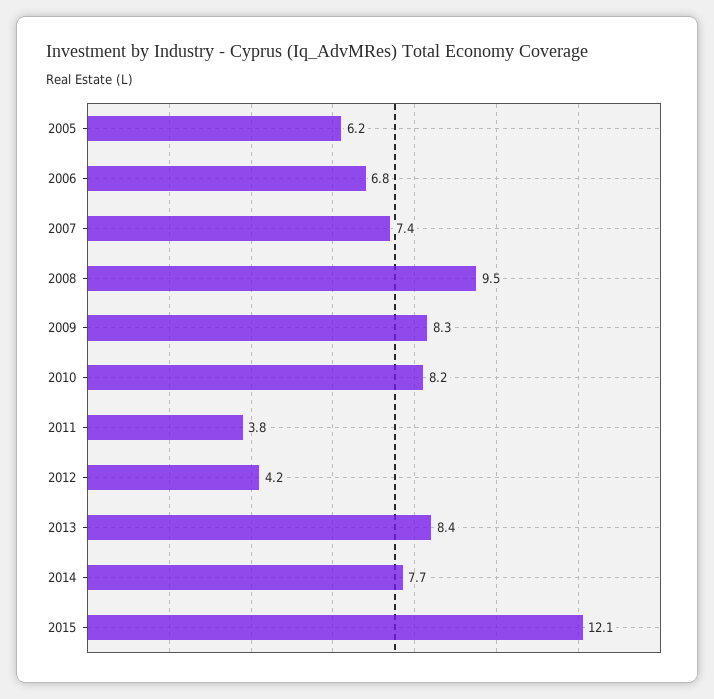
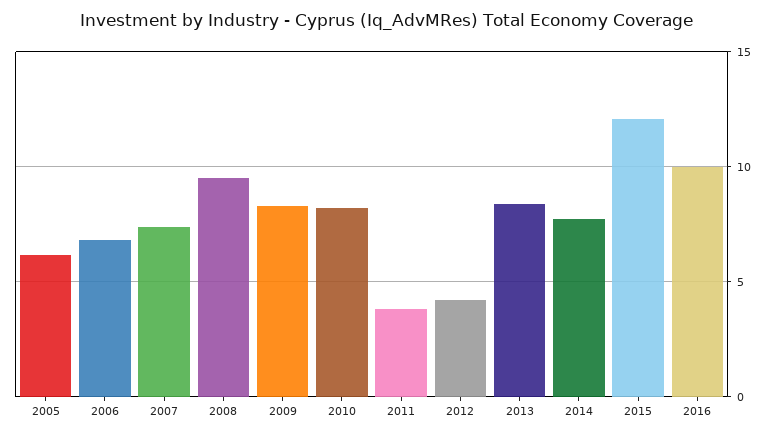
2016: none -> 10

